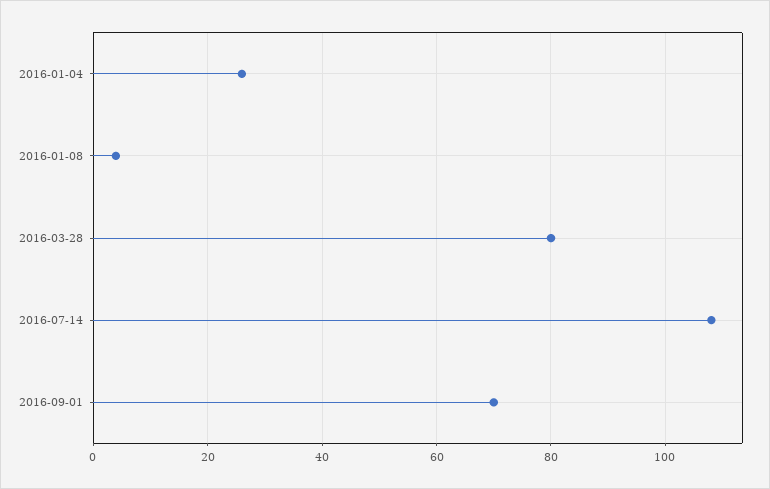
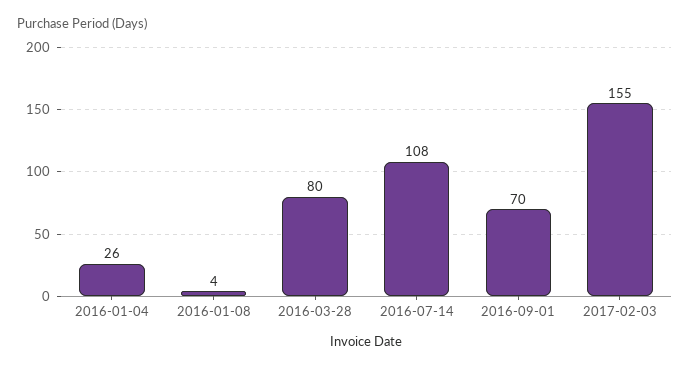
2017-02-03: none -> 155

